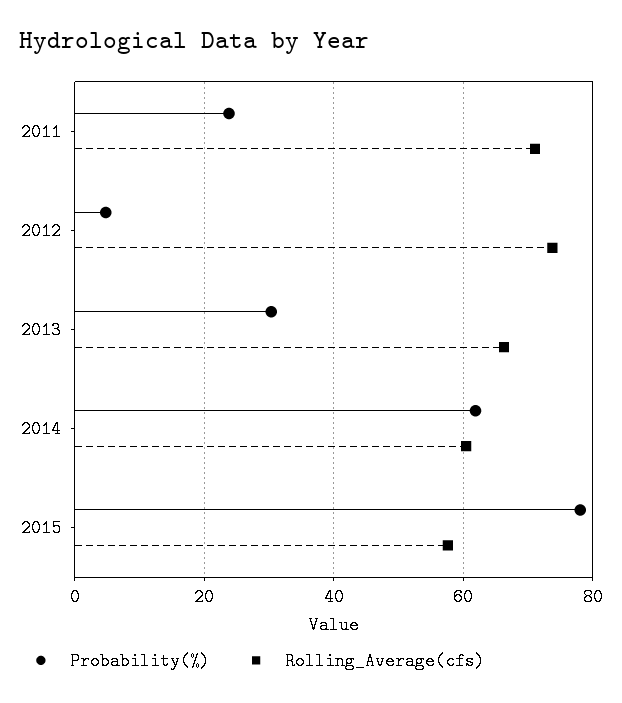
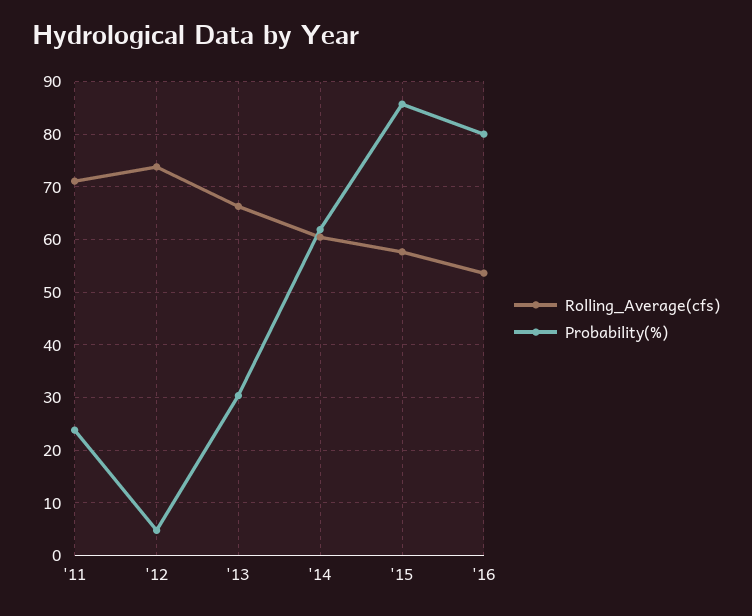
Probability(%), 2015: 78 -> 86
Rolling_Average(cfs), '16: none -> 54
Probability(%), '16: none -> 80

